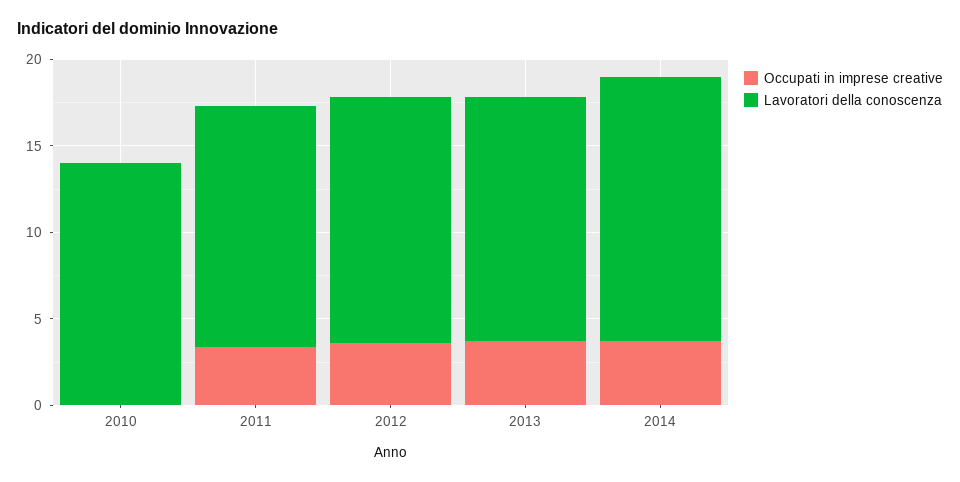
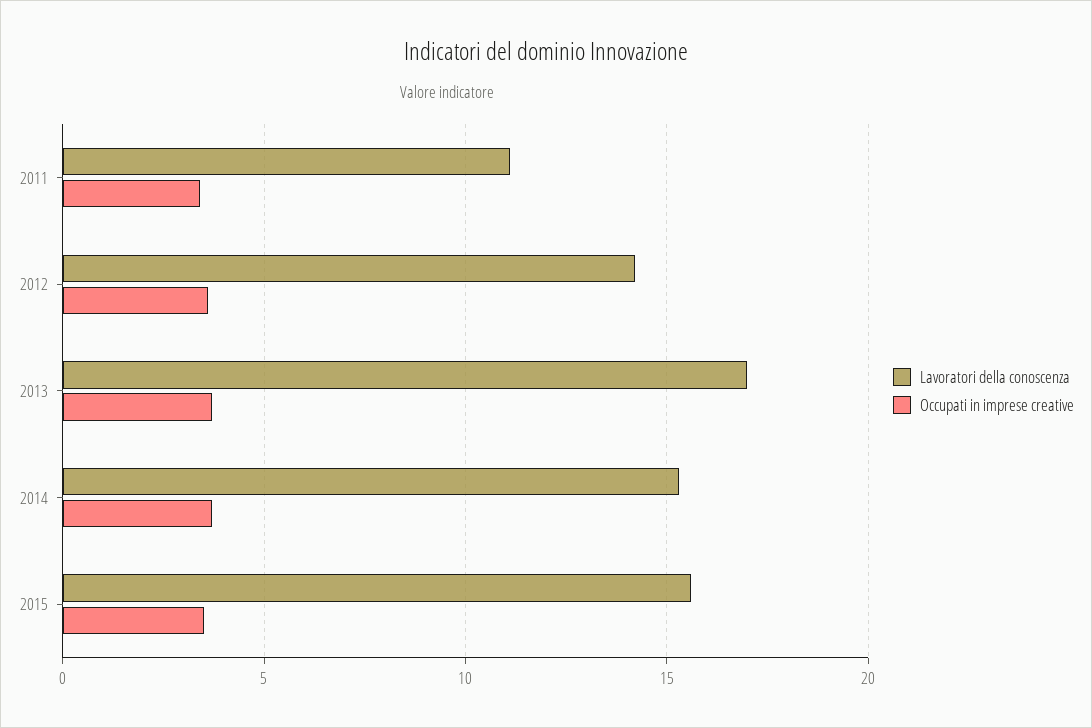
Occupati in imprese creative, 2010: 0 -> none
Lavoratori della conoscenza, 2010: 14 -> none
Lavoratori della conoscenza, 2011: 14 -> 11
Lavoratori della conoscenza, 2013: 14 -> 17
Lavoratori della conoscenza, 2015: none -> 15.5
Occupati in imprese creative, 2015: none -> 3.5

